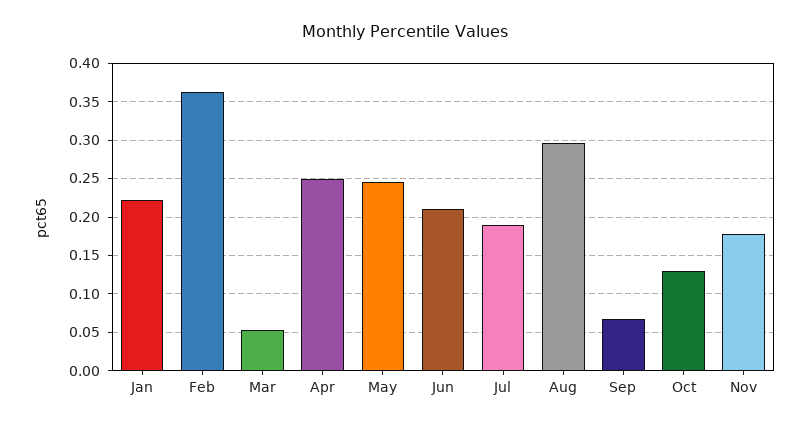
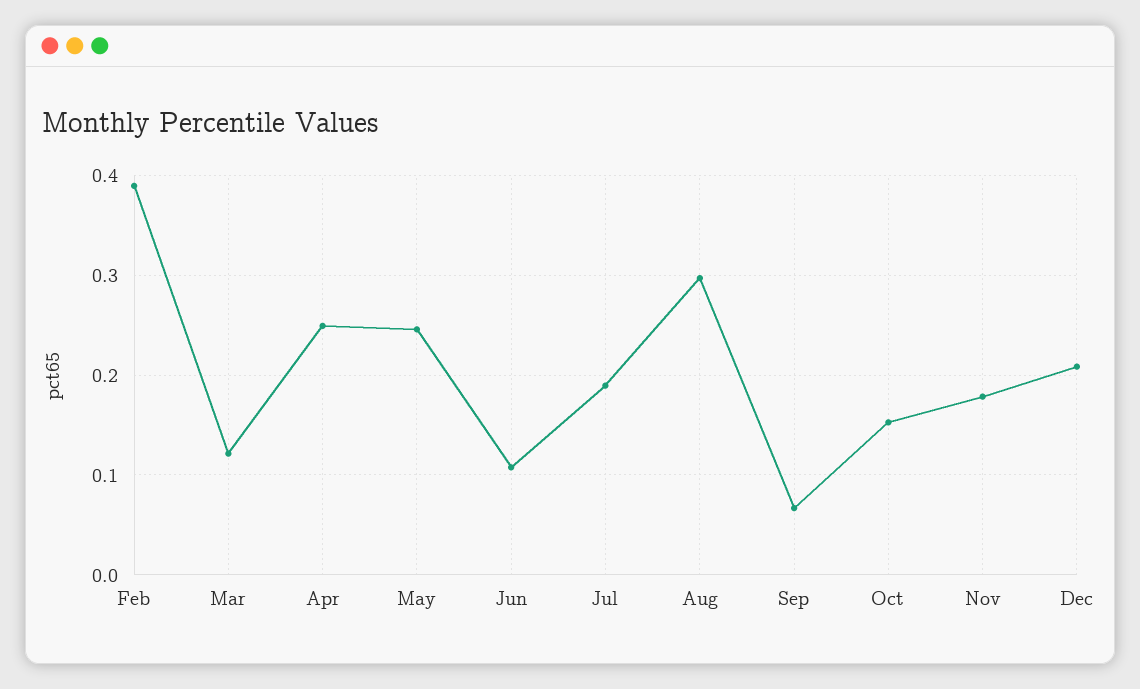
Jan: 0.22 -> none
Feb: 0.36 -> 0.39
Mar: 0.05 -> 0.12
Jun: 0.21 -> 0.11
Oct: 0.13 -> 0.15
Dec: none -> 0.21

